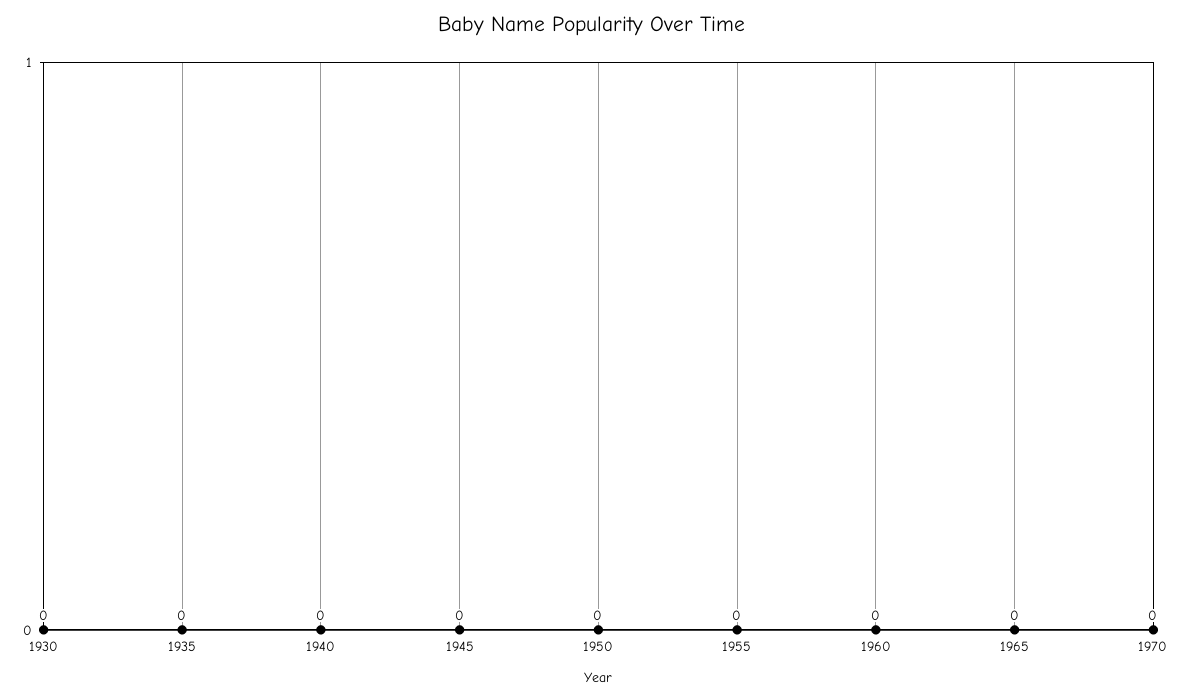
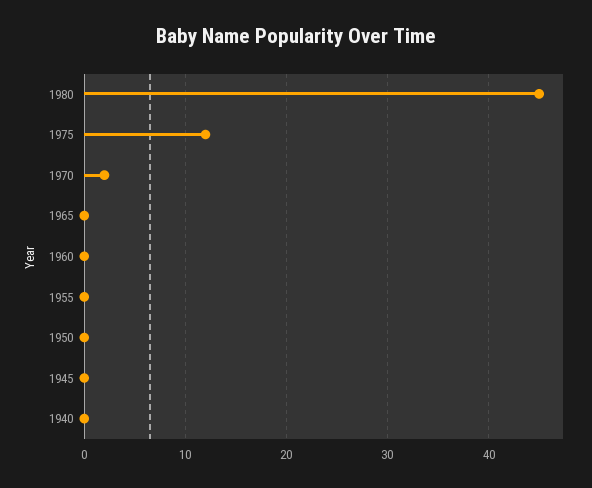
1930: 0 -> none
1935: 0 -> none
1970: 0 -> 2
1980: none -> 45
1975: none -> 12

